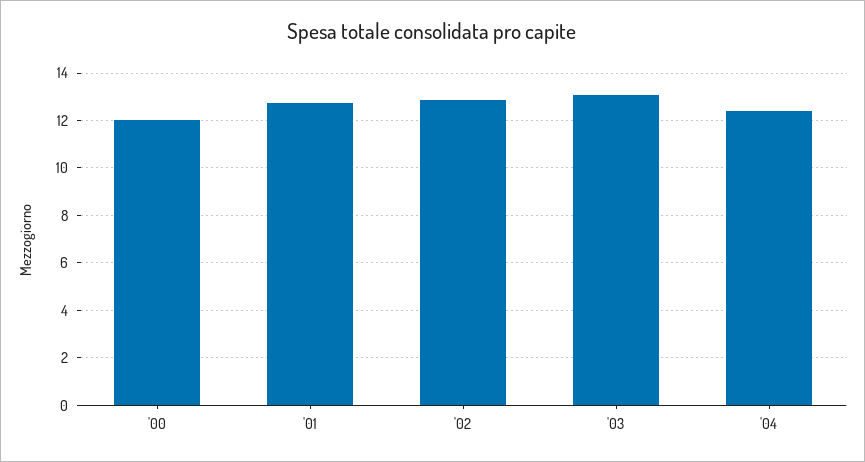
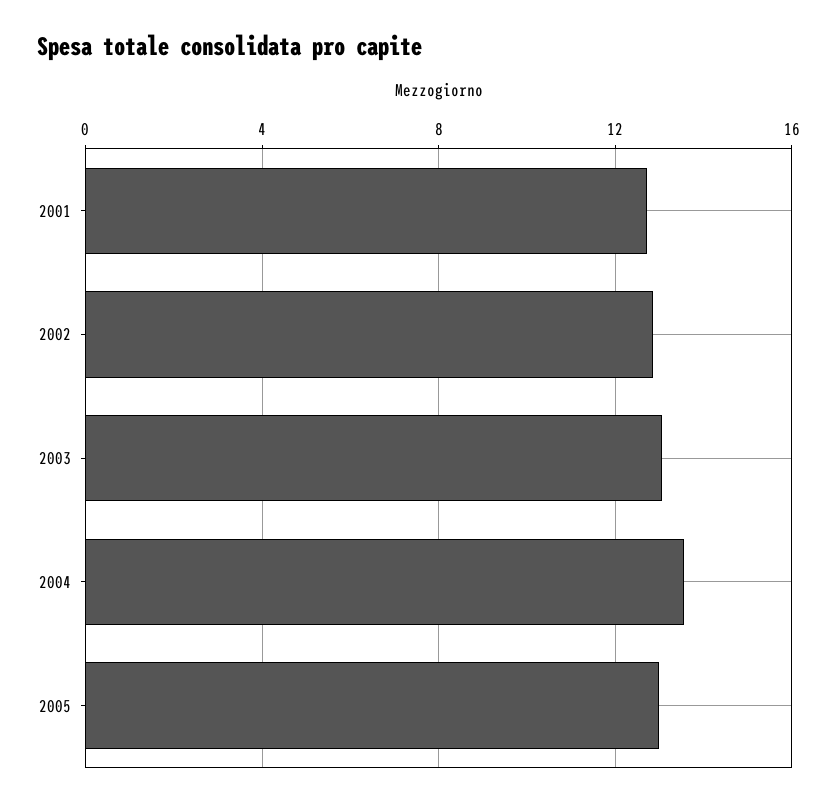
'00: 12 -> none
'04: 12.5 -> 13.5
2005: none -> 13

